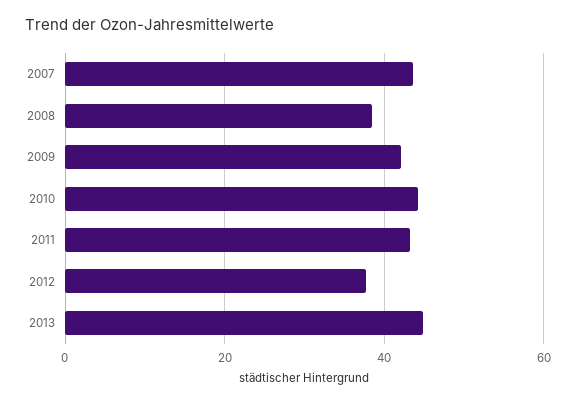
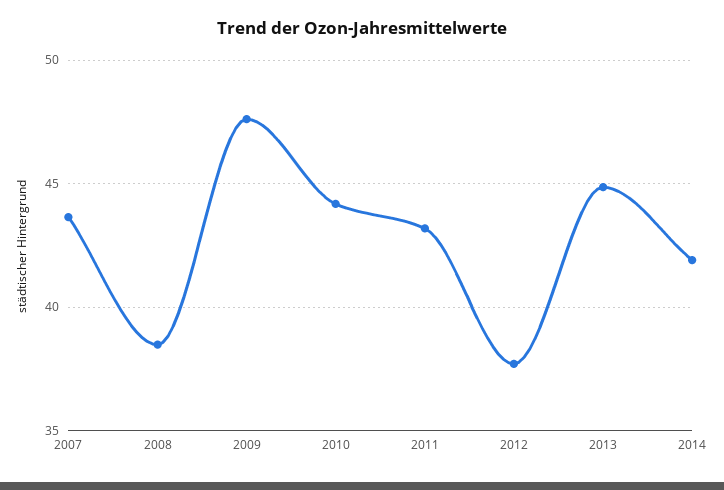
2009: 42 -> 47.5
2014: none -> 42

